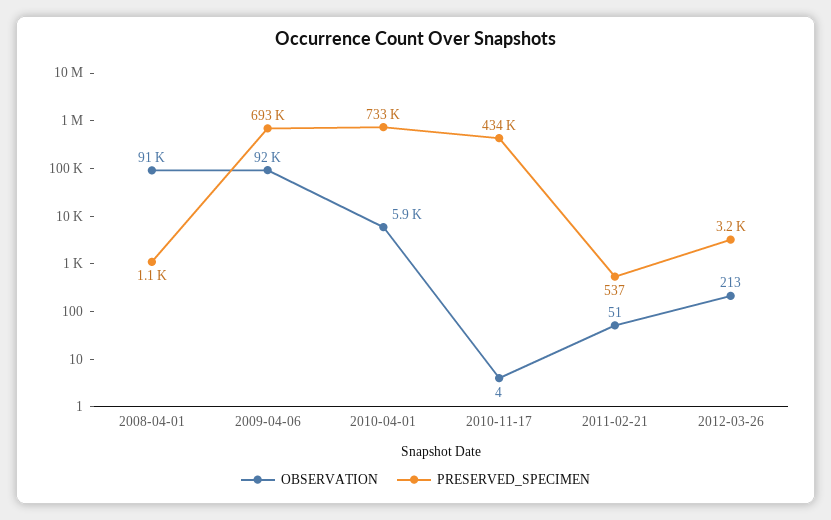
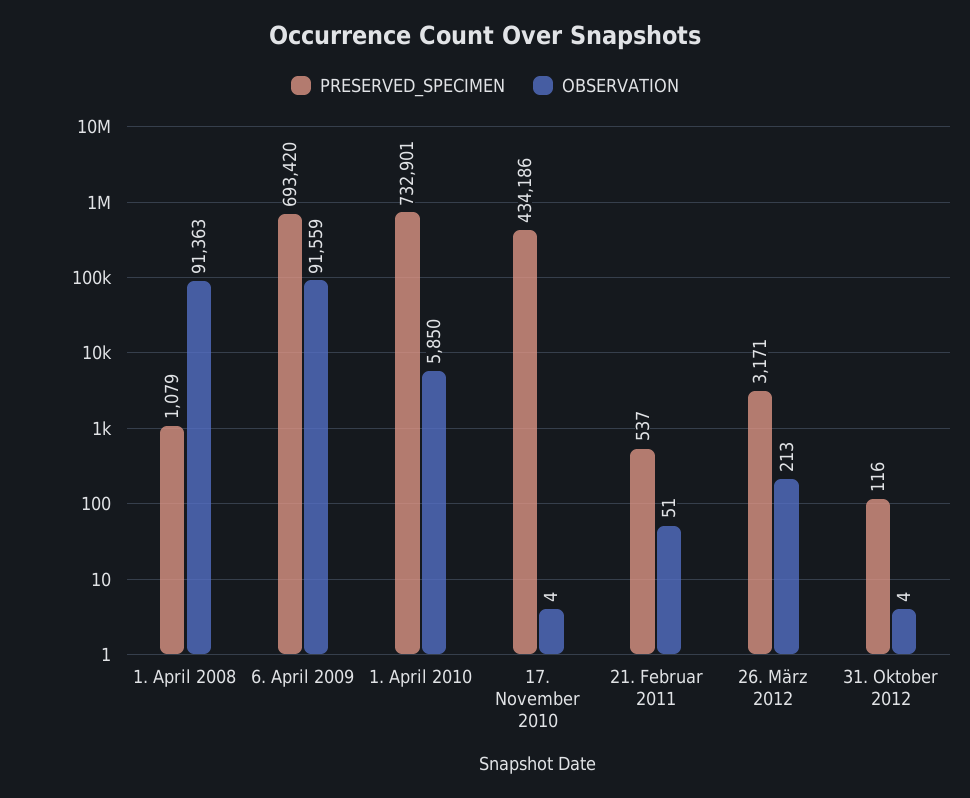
PRESERVED_SPECIMEN, 31. Oktober 2012: none -> 116
OBSERVATION, 31. Oktober 2012: none -> 4

